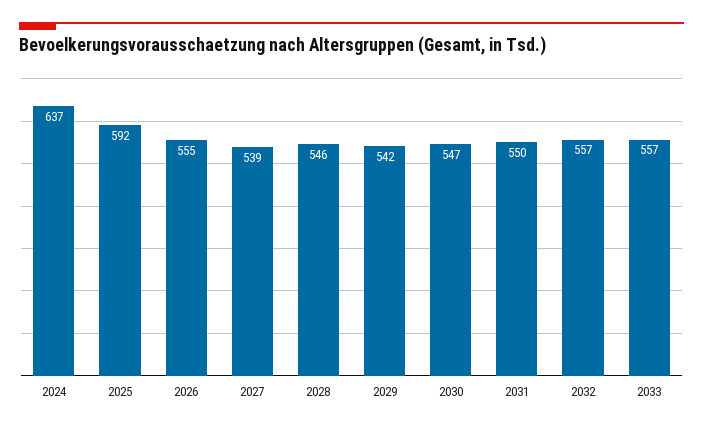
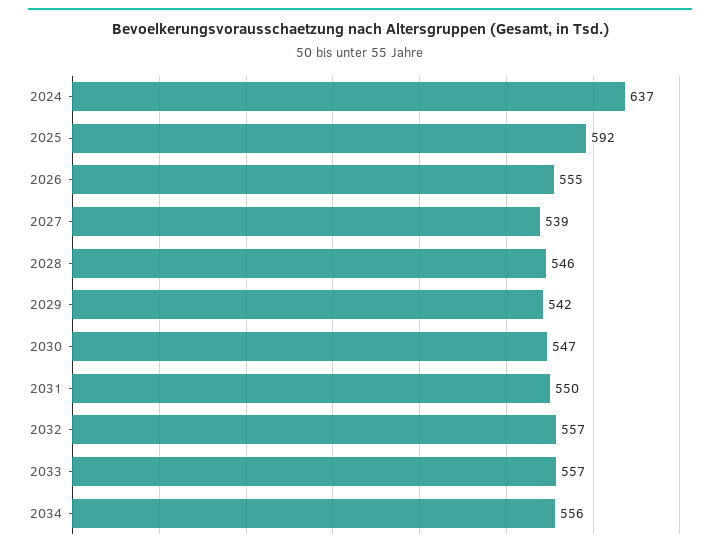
2034: none -> 556

